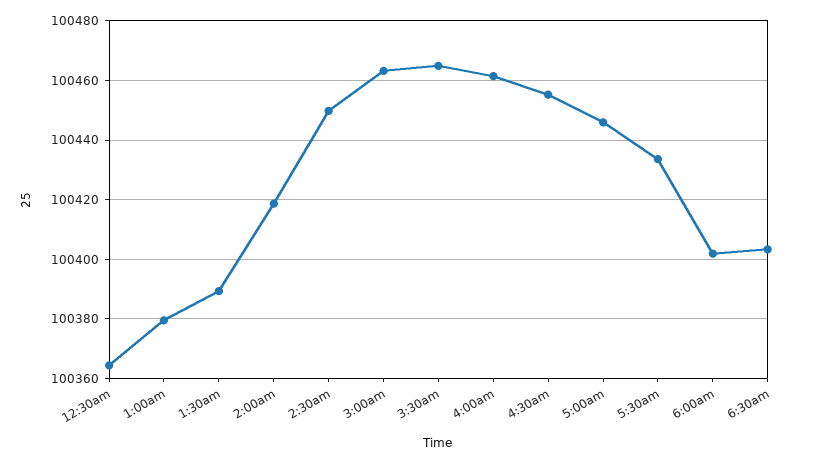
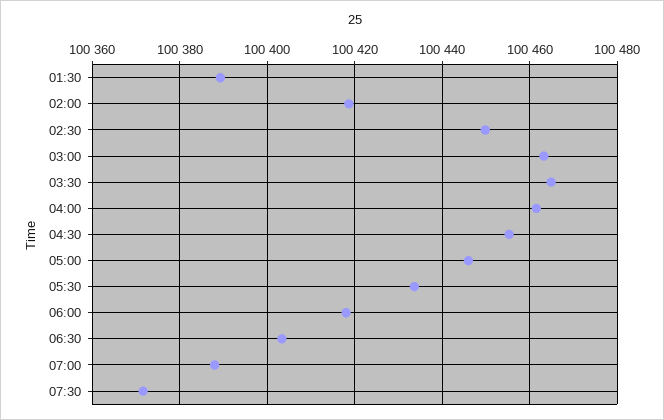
12:30am: 100365 -> none
1:00am: 100380 -> none
6:00am: 100402.5 -> 100418
07:00: none -> 100388
07:30: none -> 100372

